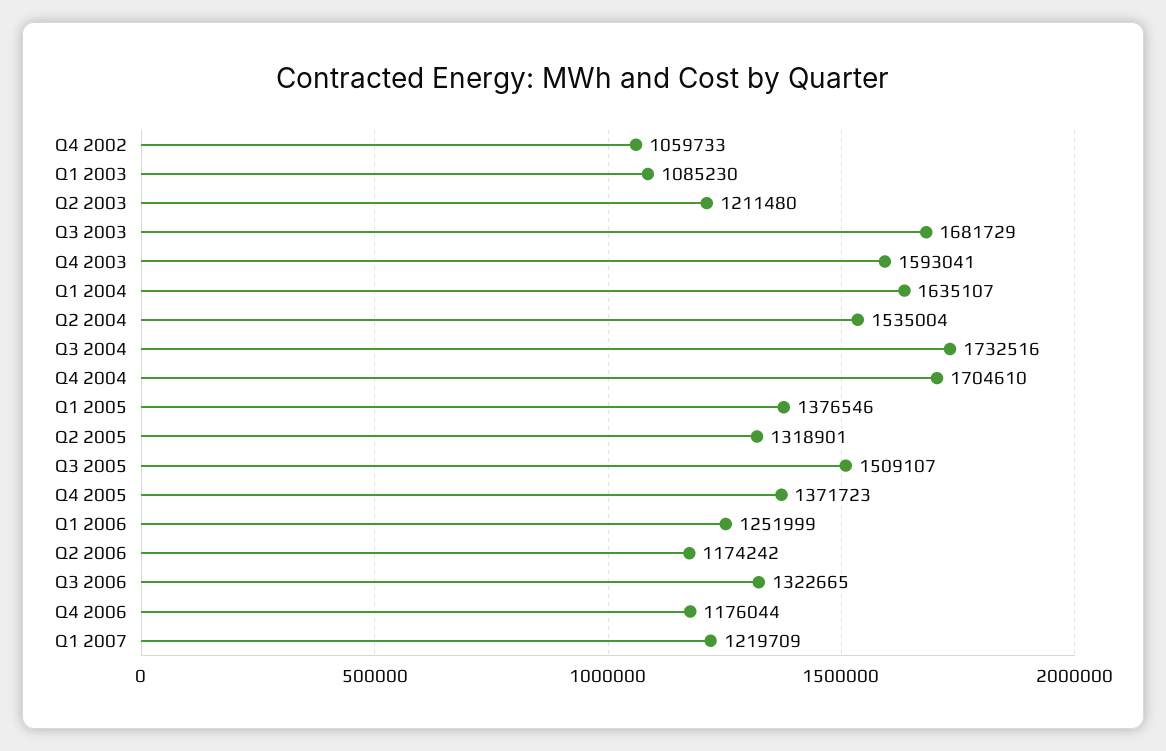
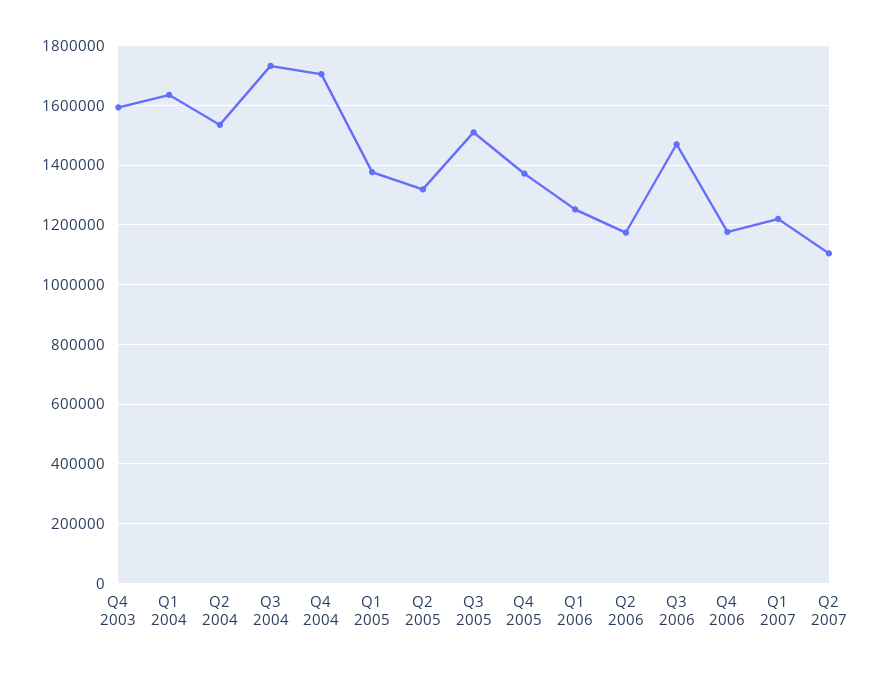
Q4 2002: 1059733 -> none
Q1 2003: 1085230 -> none
Q2 2003: 1211480 -> none
Q3 2003: 1681729 -> none
Q3 2006: 1322665 -> 1475000
Q2 2007: none -> 1100000

